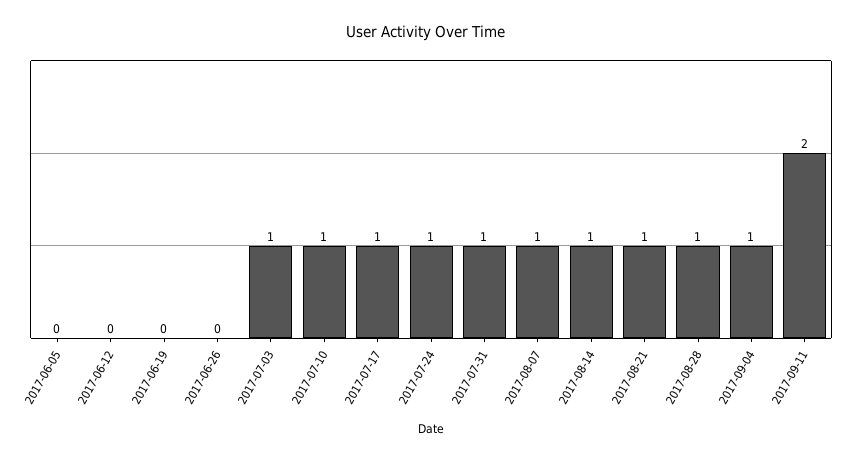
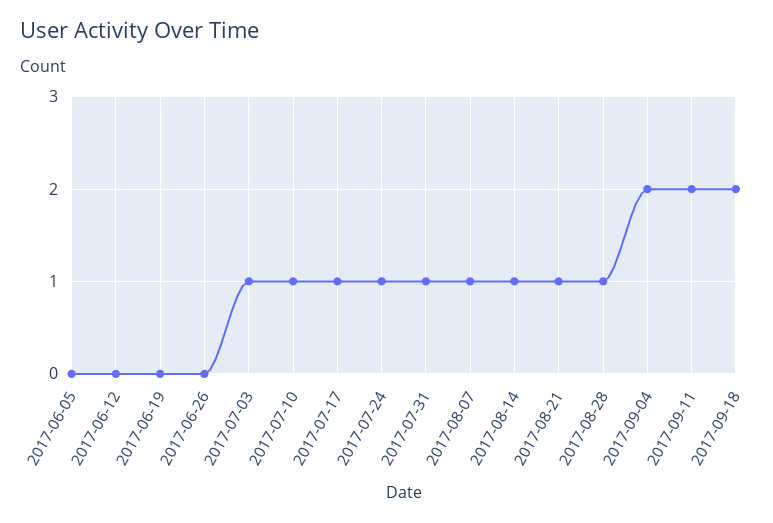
2017-09-04: 1 -> 2
2017-09-18: none -> 2

